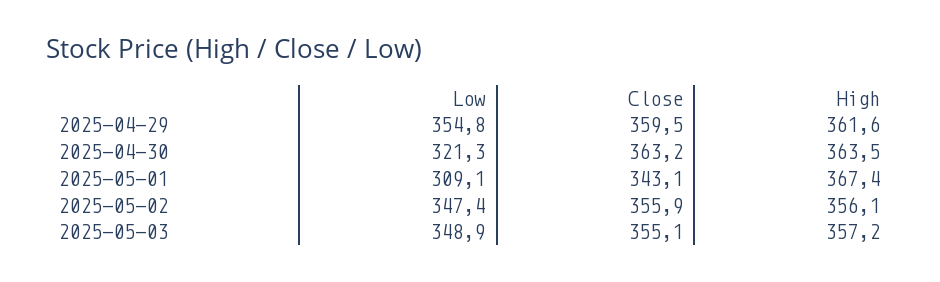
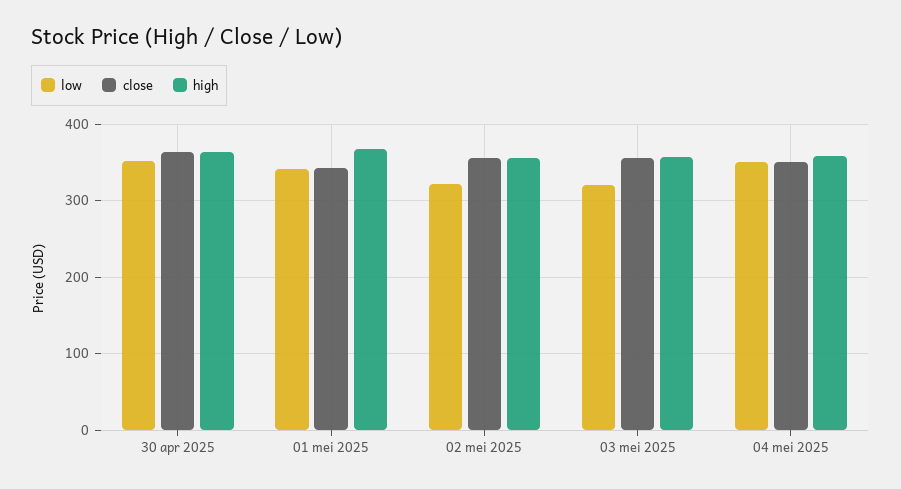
Low, 2025-04-29: 354.8 -> none
Close, 2025-04-29: 359.5 -> none
High, 2025-04-29: 361.6 -> none
Low, 2025-04-30: 321.3 -> 350
Low, 2025-05-01: 309.1 -> 340
Low, 2025-05-02: 347.4 -> 320
Low, 2025-05-03: 348.9 -> 320
Low, 04 mei 2025: none -> 350
Close, 04 mei 2025: none -> 350
High, 04 mei 2025: none -> 360

